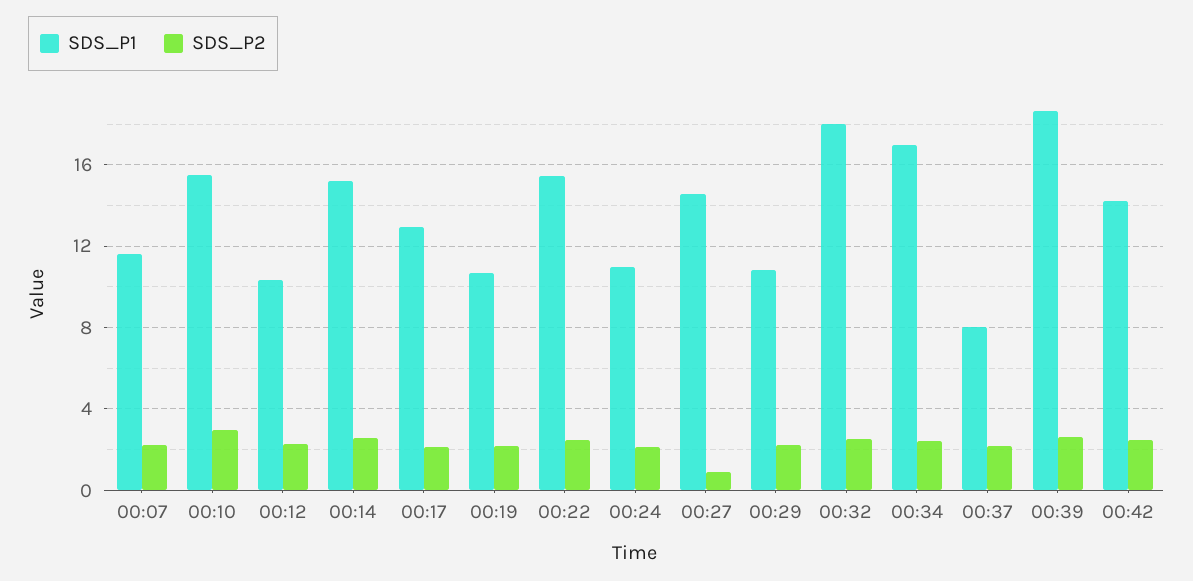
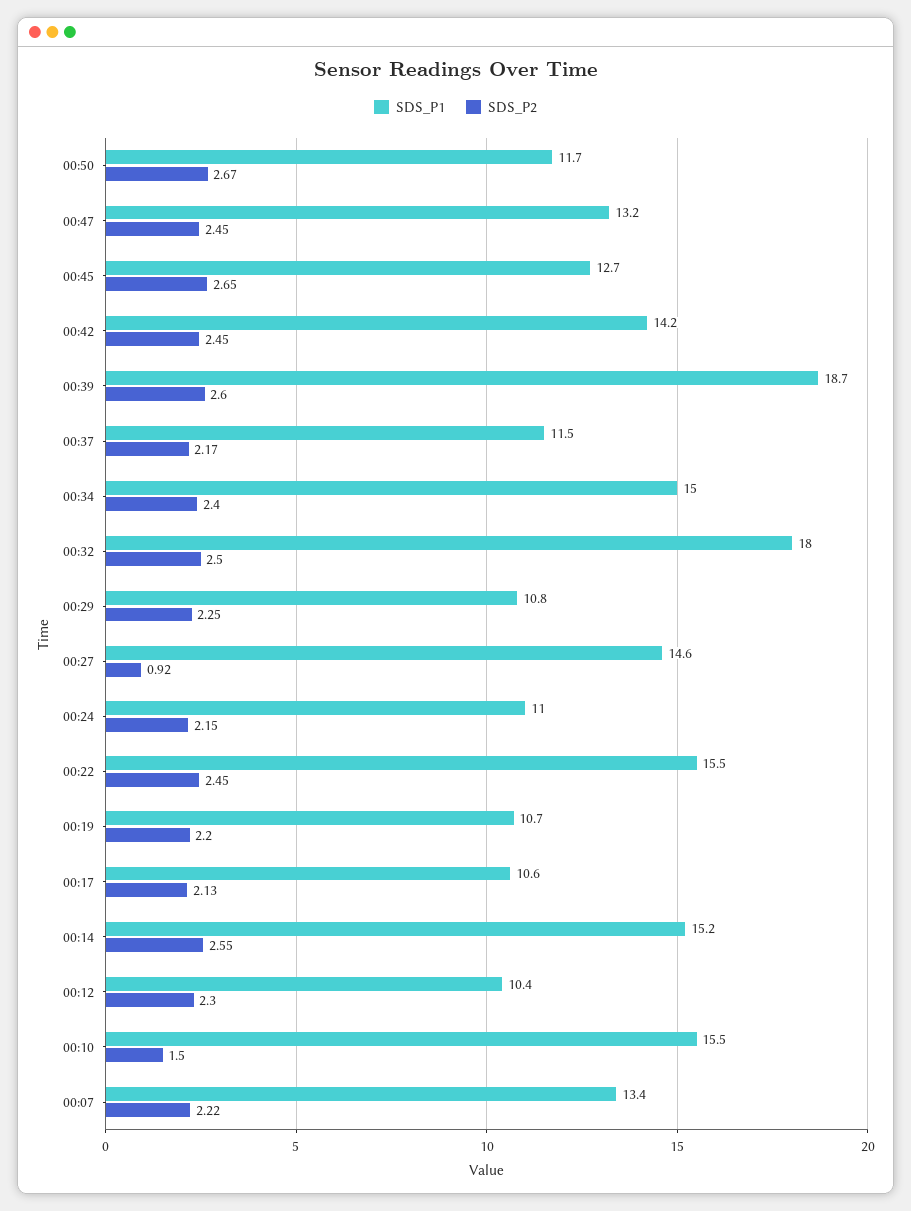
SDS_P1, 00:07: 11.5 -> 13.4
SDS_P2, 00:10: 3 -> 1.5
SDS_P1, 00:17: 13 -> 10.6
SDS_P1, 00:34: 17 -> 15
SDS_P1, 00:37: 8 -> 11.5
SDS_P1, 00:50: none -> 11.7
SDS_P2, 00:50: none -> 2.67
SDS_P1, 00:47: none -> 13.2
SDS_P2, 00:47: none -> 2.45
SDS_P1, 00:45: none -> 12.7
SDS_P2, 00:45: none -> 2.65

